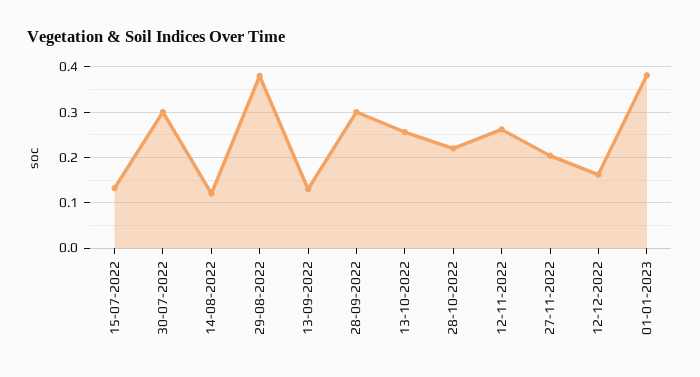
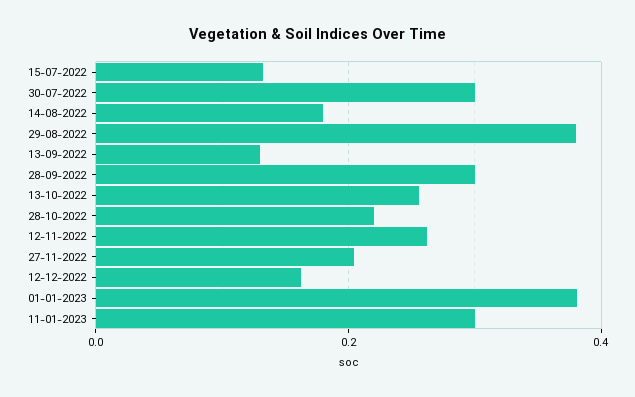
14-08-2022: 0.12 -> 0.18
11-01-2023: none -> 0.3

